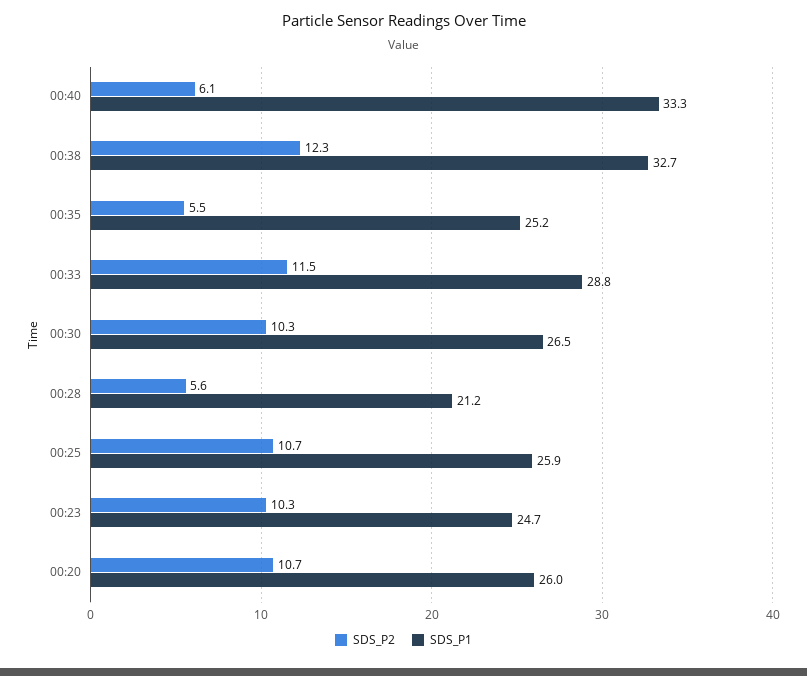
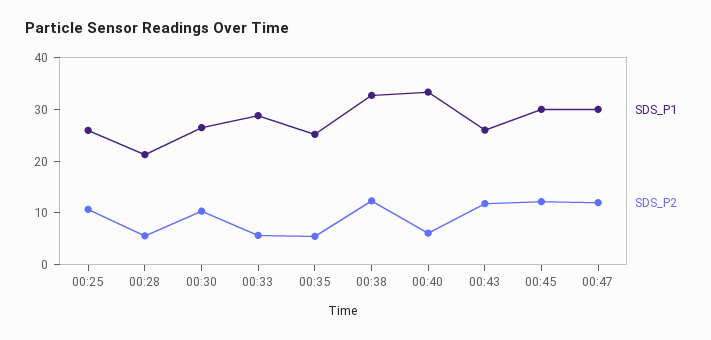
SDS_P2, 00:33: 11.5 -> 6
SDS_P2, 00:23: 10.3 -> none
SDS_P1, 00:23: 24.7 -> none
SDS_P2, 00:20: 10.7 -> none
SDS_P1, 00:20: 26 -> none
SDS_P1, 00:43: none -> 26
SDS_P2, 00:43: none -> 12
SDS_P1, 00:45: none -> 30
SDS_P2, 00:45: none -> 12
SDS_P1, 00:47: none -> 30
SDS_P2, 00:47: none -> 12

